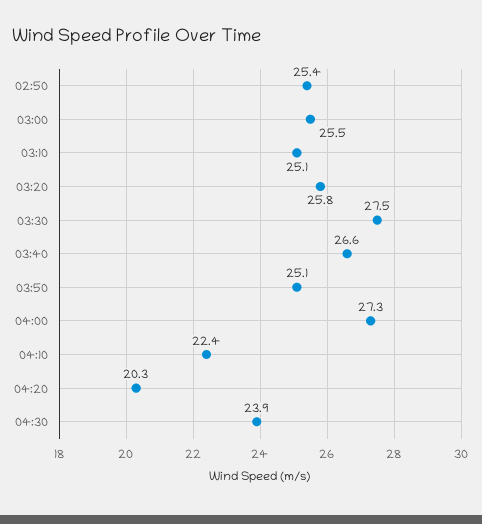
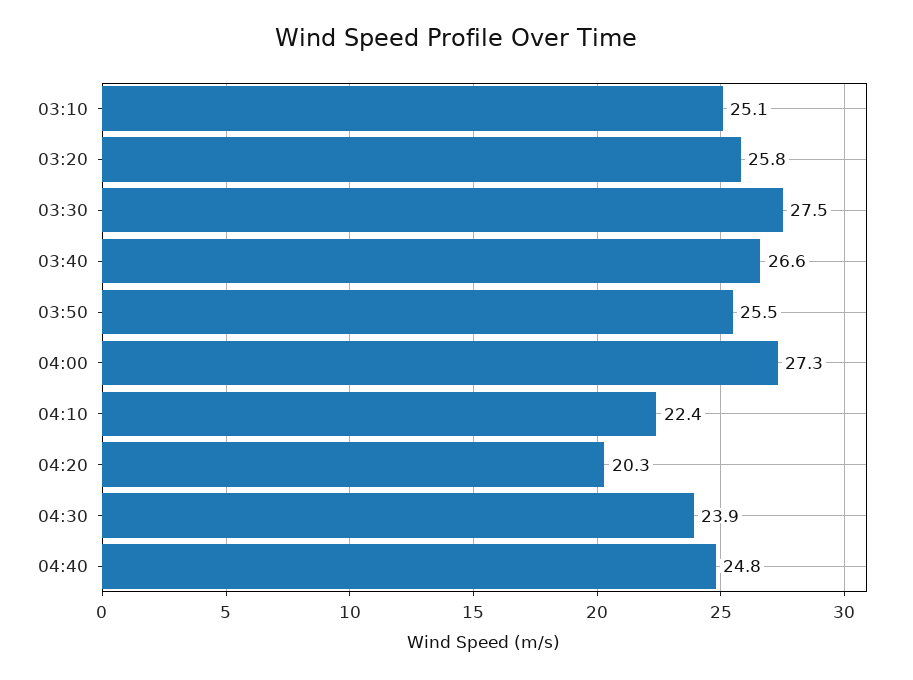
02:50: 25.4 -> none
03:00: 25.5 -> none
03:50: 25.1 -> 25.5
04:40: none -> 24.8

